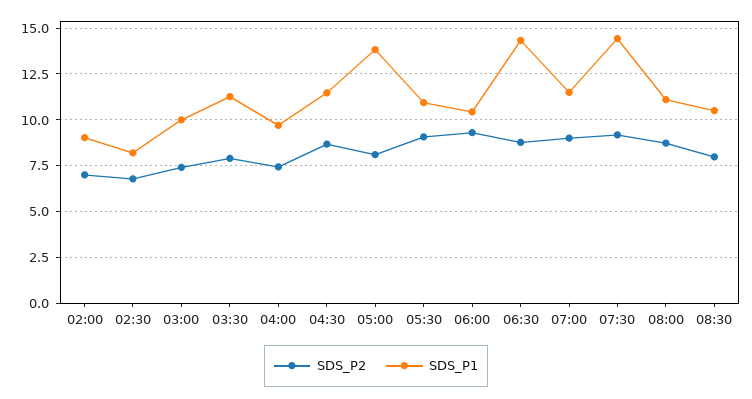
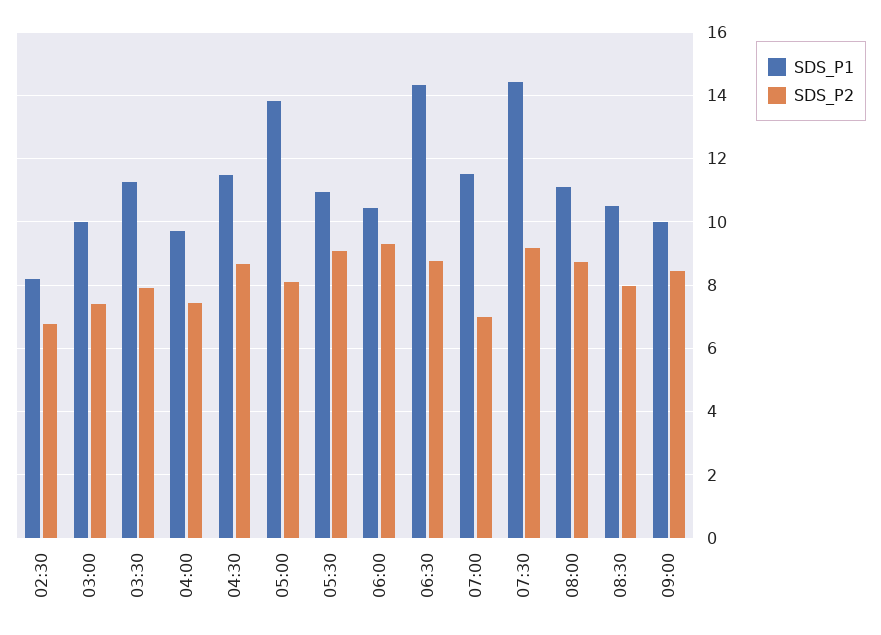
SDS_P2, 02:00: 7 -> none
SDS_P1, 02:00: 9 -> none
SDS_P2, 07:00: 9 -> 7
SDS_P1, 09:00: none -> 10
SDS_P2, 09:00: none -> 8.4

